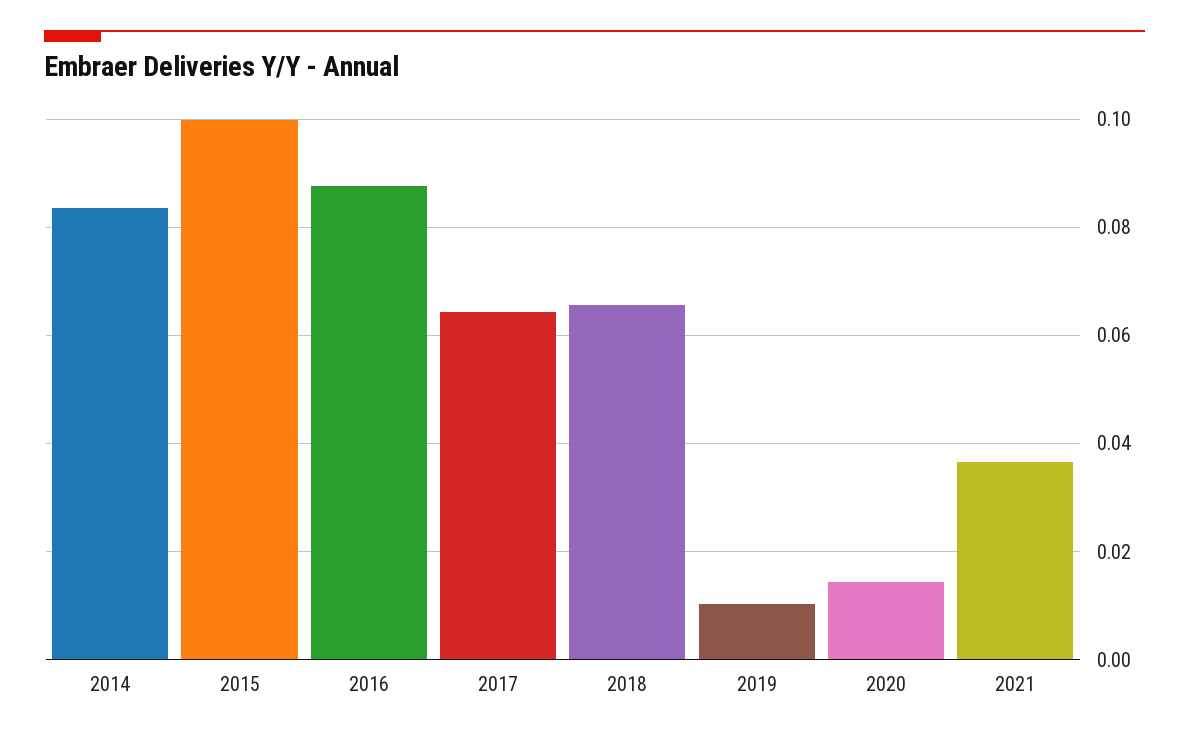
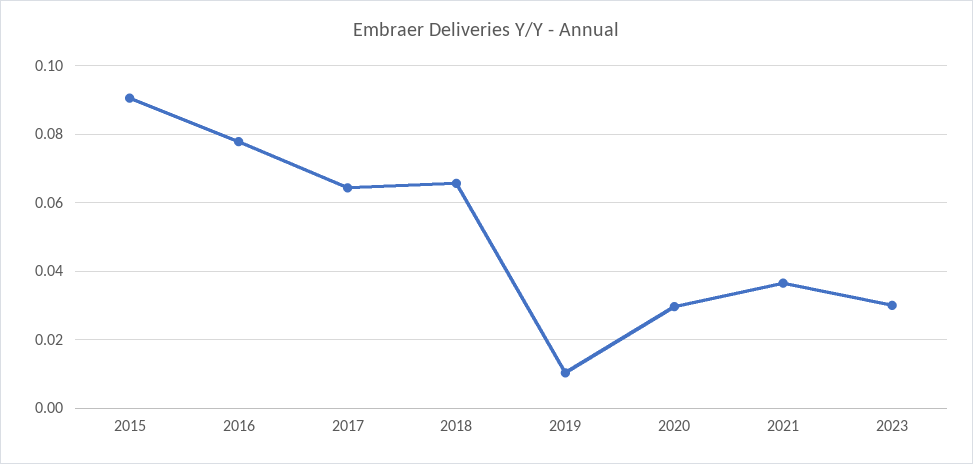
2014: 0.084 -> none
2015: 0.1 -> 0.09
2016: 0.088 -> 0.078
2020: 0.014 -> 0.03
2023: none -> 0.03

